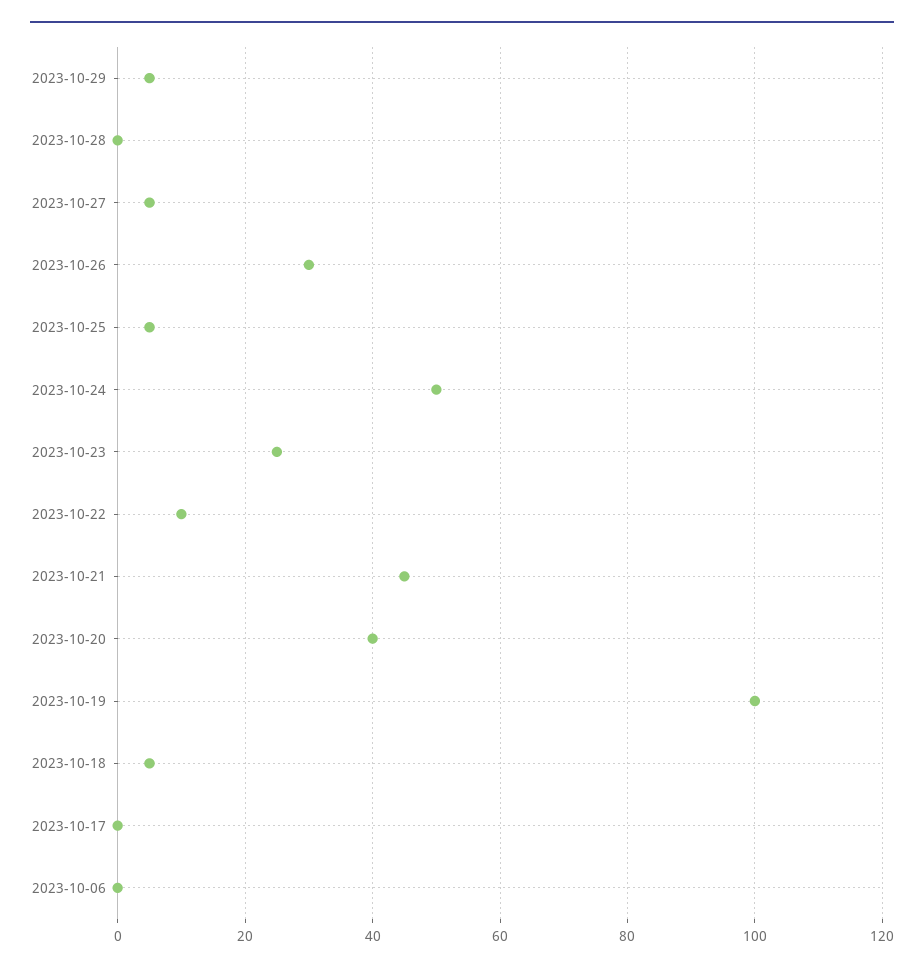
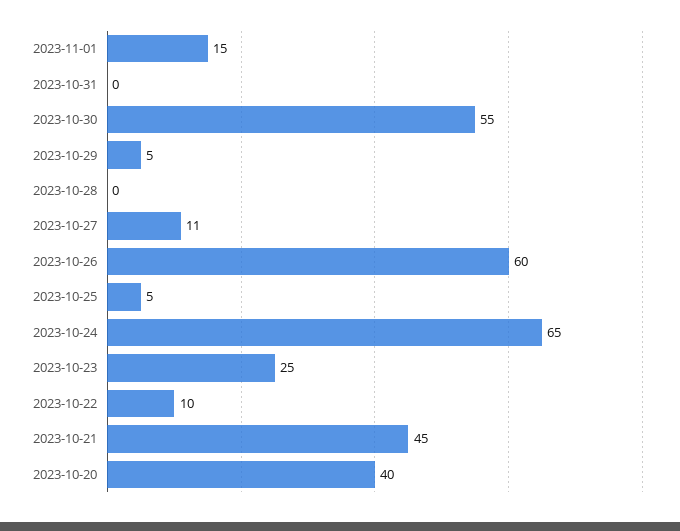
2023-10-27: 5 -> 11
2023-10-26: 30 -> 60
2023-10-24: 50 -> 65
2023-10-19: 100 -> none
2023-10-18: 5 -> none
2023-10-17: 0 -> none
2023-10-06: 0 -> none
2023-11-01: none -> 15
2023-10-31: none -> 0
2023-10-30: none -> 55

